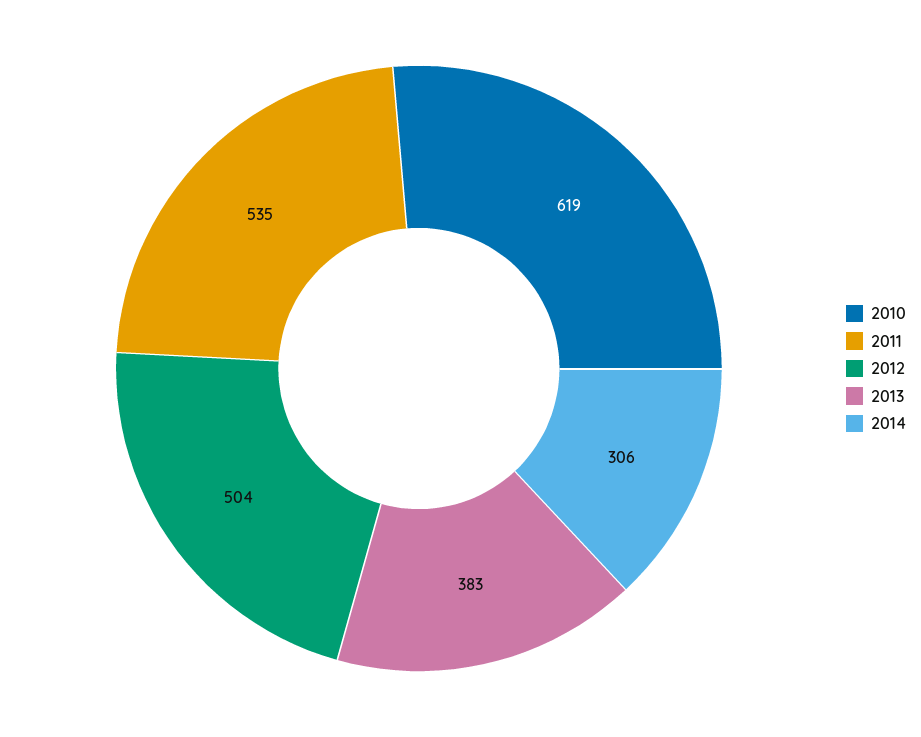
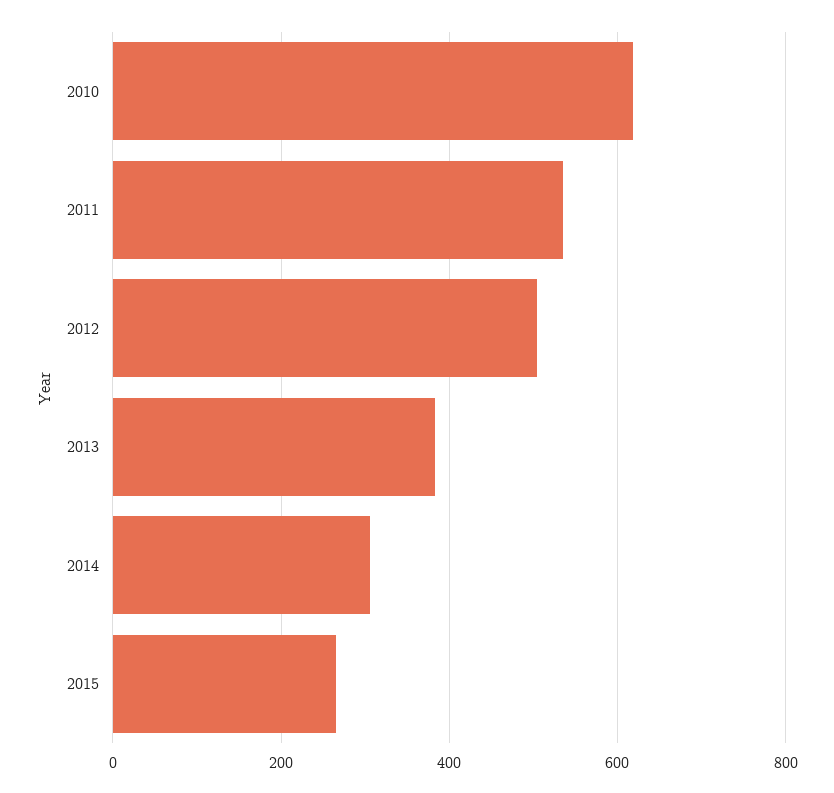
2015: none -> 260

